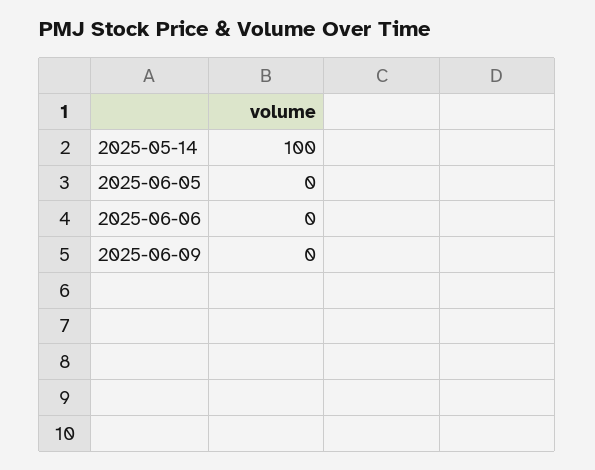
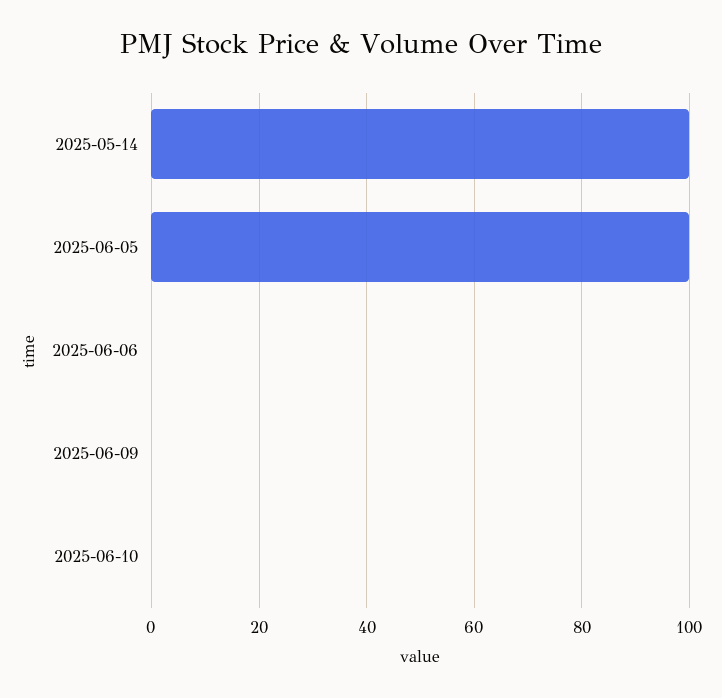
2025-06-05: 0 -> 100
2025-06-10: none -> 0

